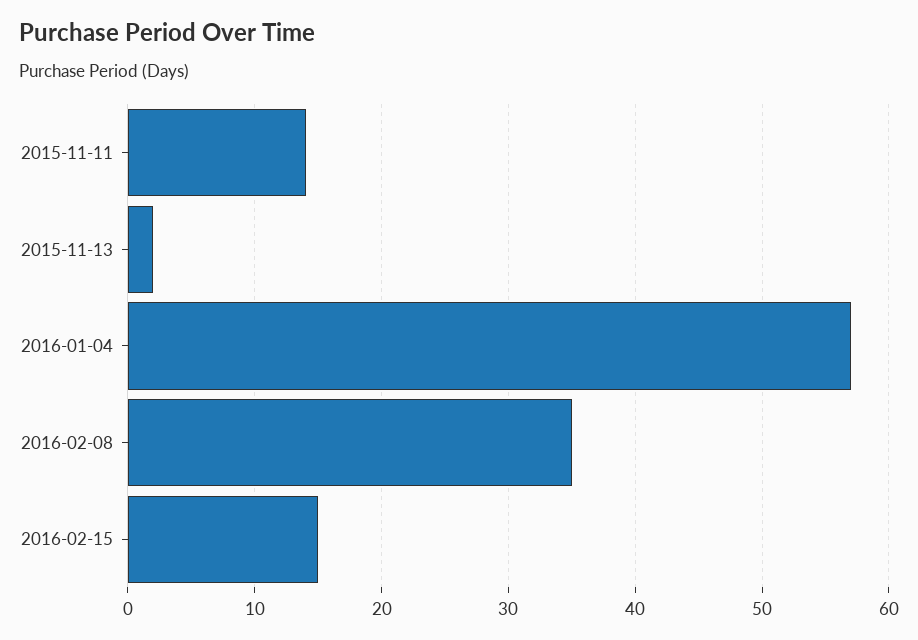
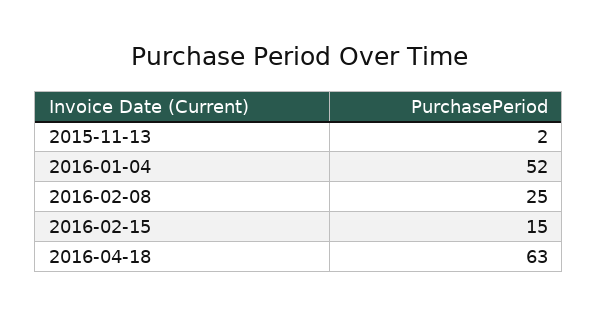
2015-11-11: 14 -> none
2016-01-04: 57 -> 52
2016-02-08: 35 -> 25
2016-04-18: none -> 63

